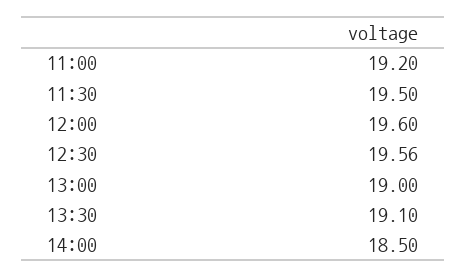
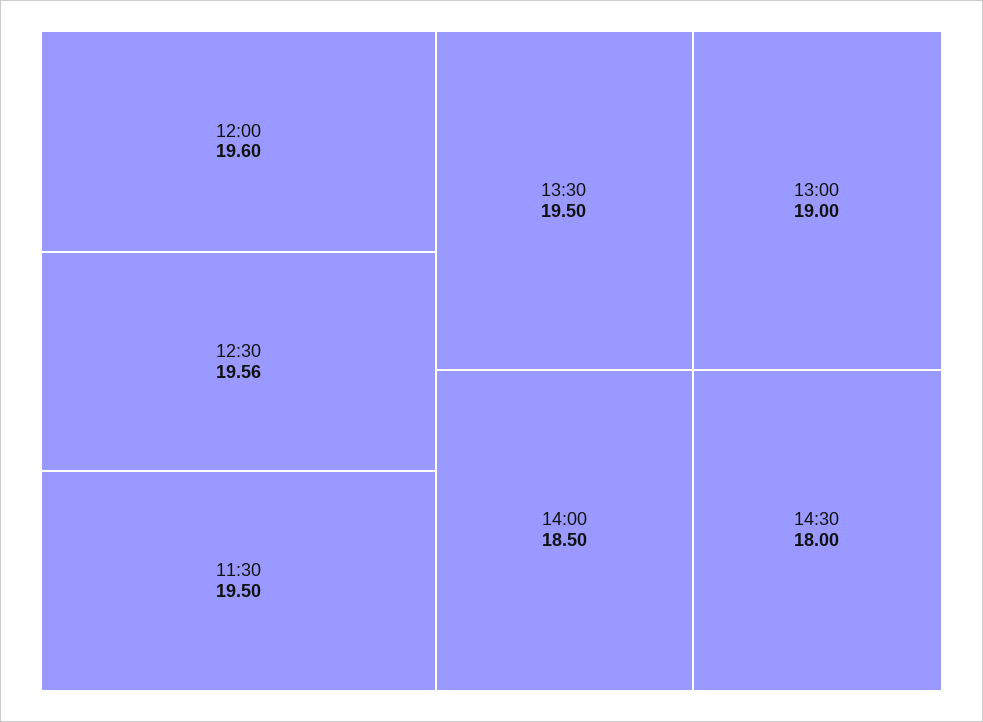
11:00: 19.2 -> none
13:30: 19.1 -> 19.5
14:30: none -> 18

